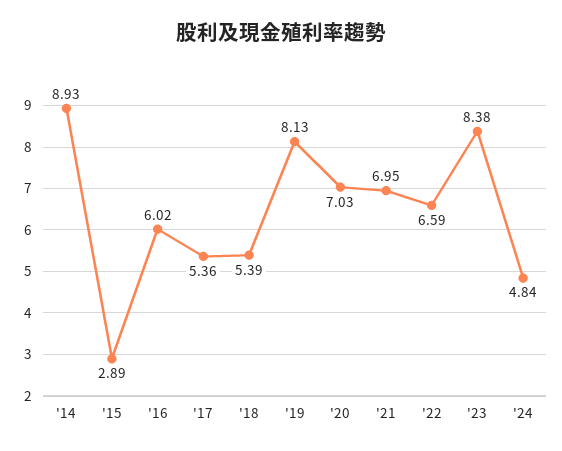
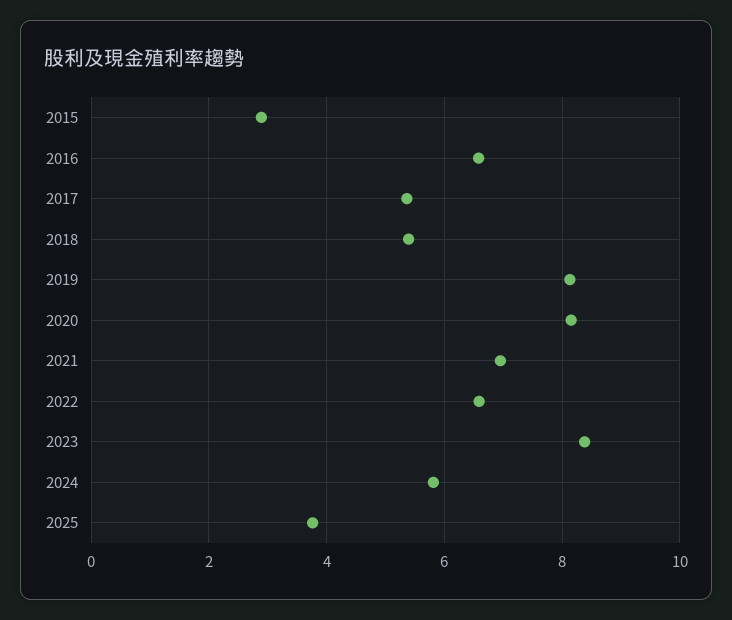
'14: 8.93 -> none
'16: 6.02 -> 6.6
'20: 7.03 -> 8.2
'24: 4.84 -> 5.8
2025: none -> 3.8

